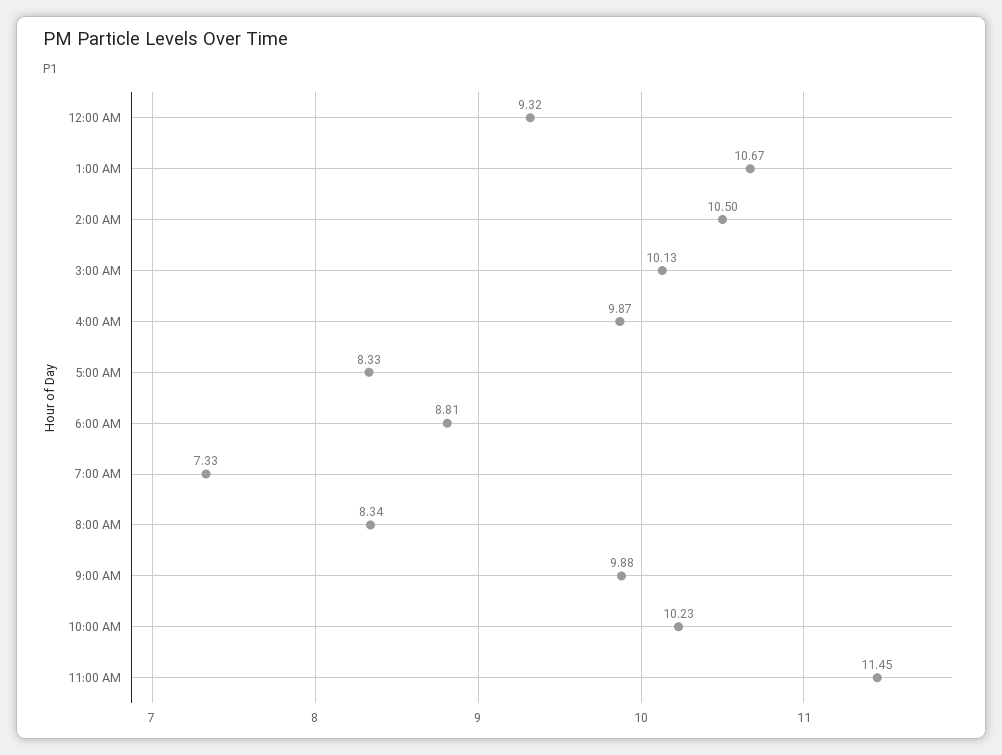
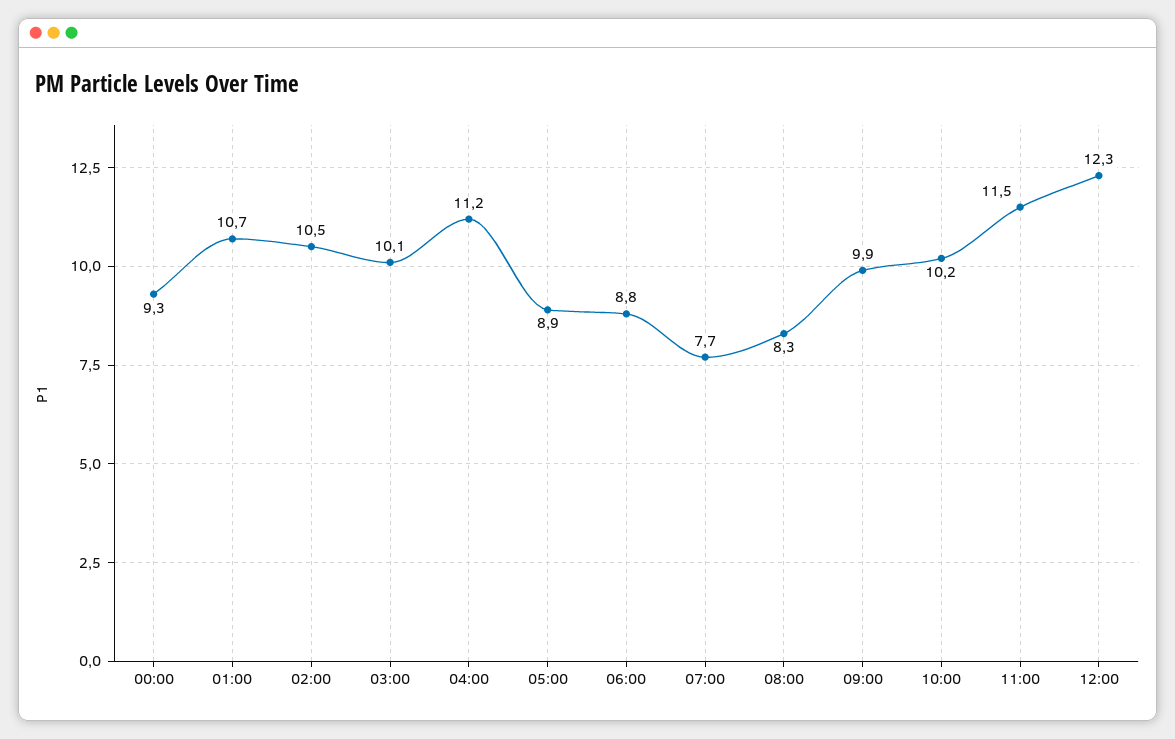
4:00 AM: 9.87 -> 11.2
5:00 AM: 8.33 -> 8.9
7:00 AM: 7.33 -> 7.7
12:00: none -> 12.3

